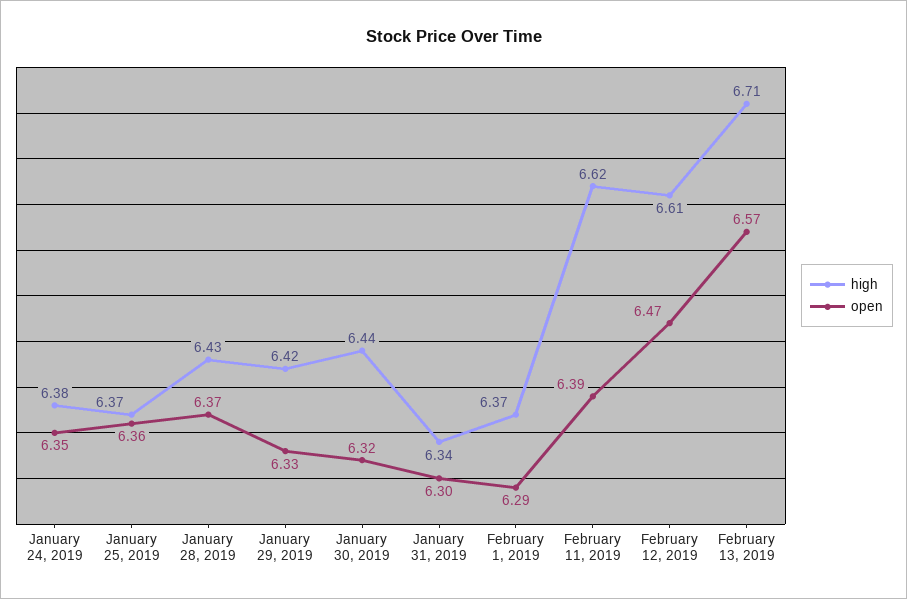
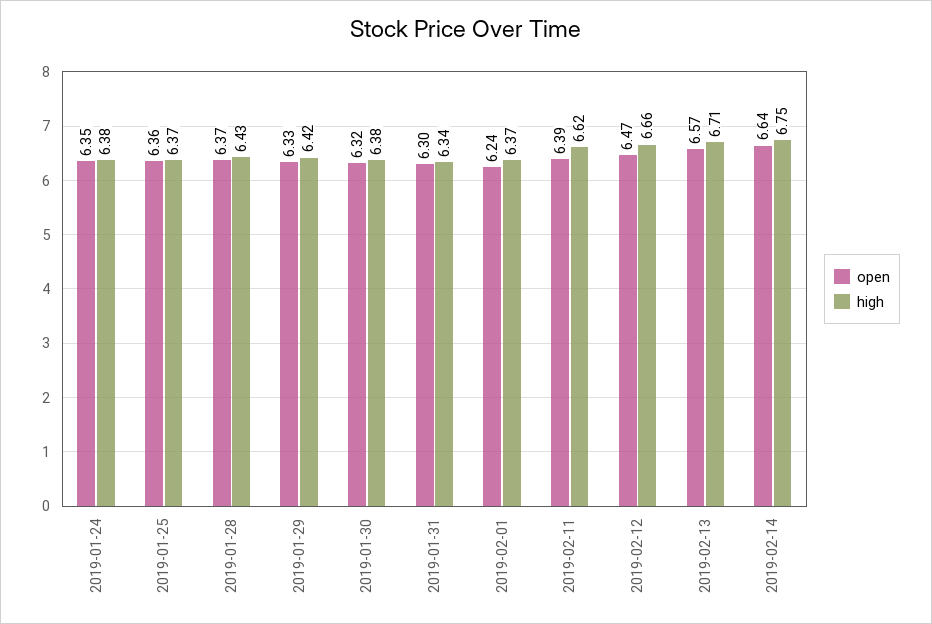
high, January 30, 2019: 6.44 -> 6.38
open, February 1, 2019: 6.29 -> 6.24
high, February 12, 2019: 6.61 -> 6.66
open, 2019-02-14: none -> 6.64
high, 2019-02-14: none -> 6.75

